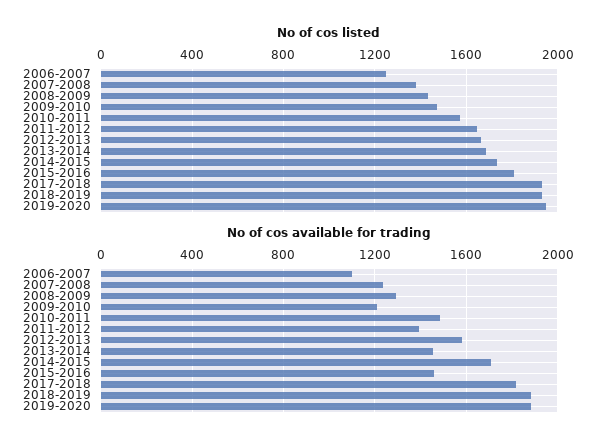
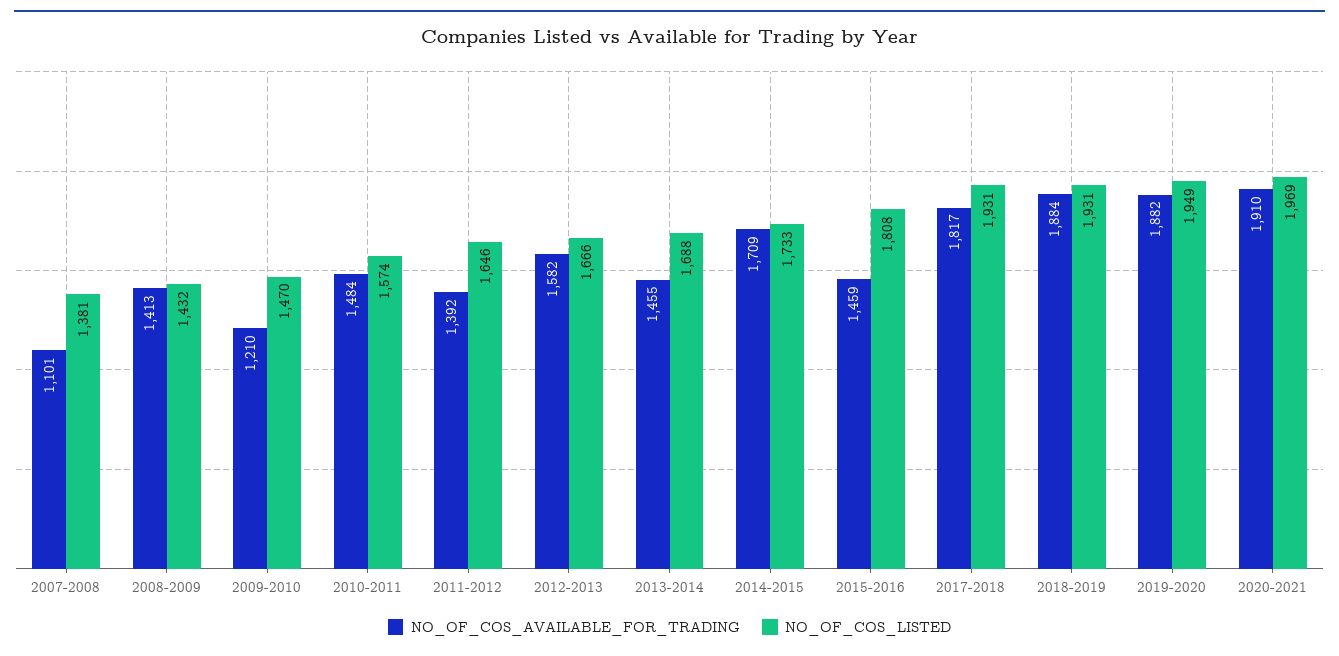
No of cos listed, 2006-2007: 1250 -> none
No of cos available for trading, 2006-2007: 1100 -> none
No of cos available for trading, 2007-2008: 1250 -> 1101
No of cos available for trading, 2008-2009: 1300 -> 1413
No of cos available for trading, 2020-2021: none -> 1910
No of cos listed, 2020-2021: none -> 1969

